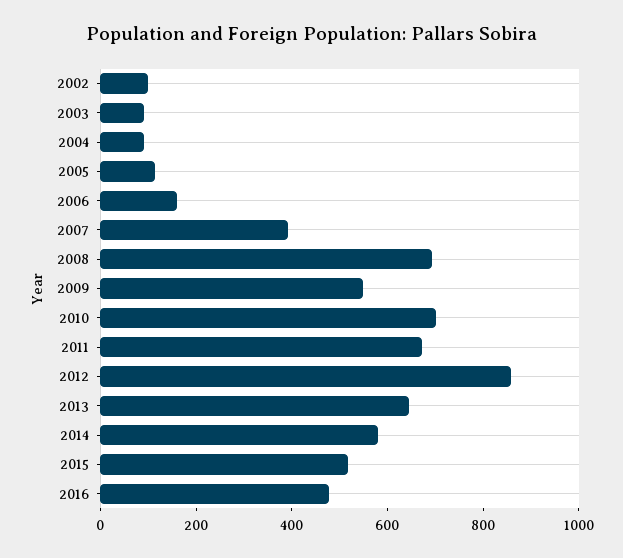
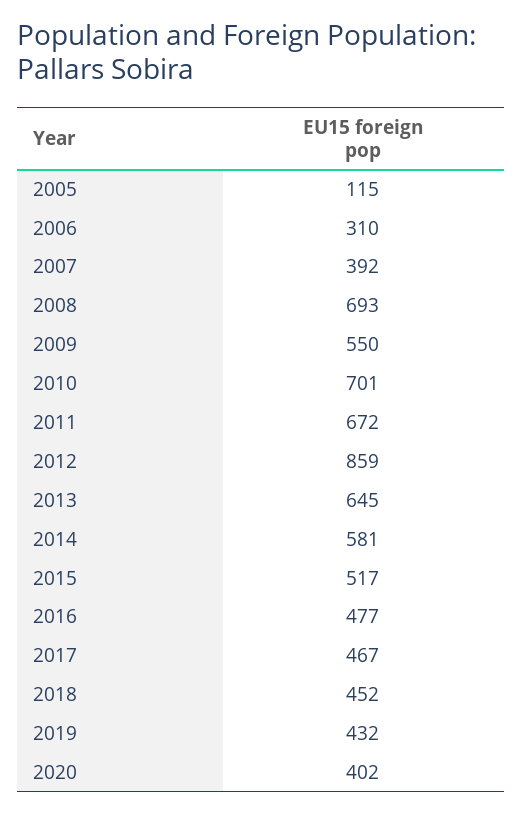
2002: 100 -> none
2003: 100 -> none
2004: 100 -> none
2006: 150 -> 310
2017: none -> 467
2018: none -> 452
2019: none -> 432
2020: none -> 402

